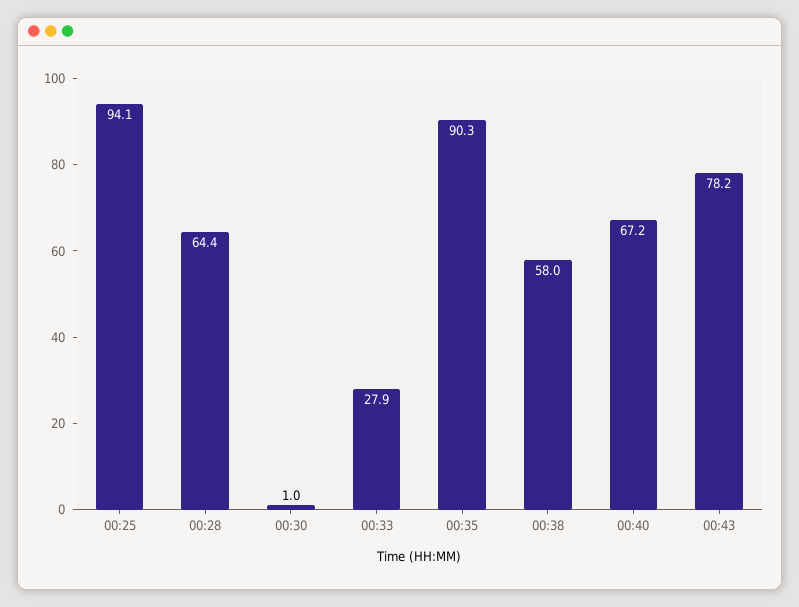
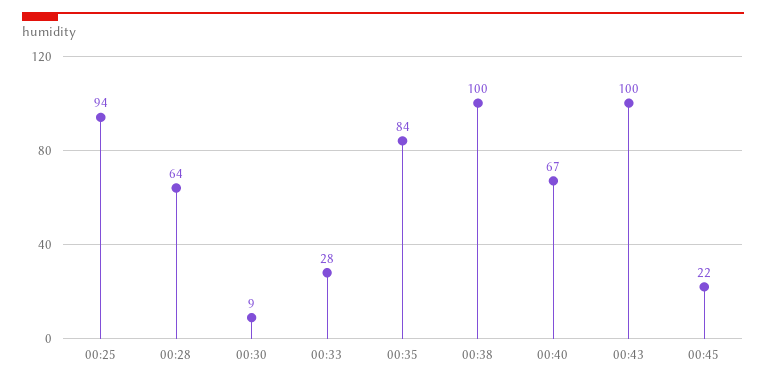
00:30: 1 -> 9
00:35: 90.3 -> 84
00:38: 58 -> 100
00:43: 78.2 -> 100
00:45: none -> 22

